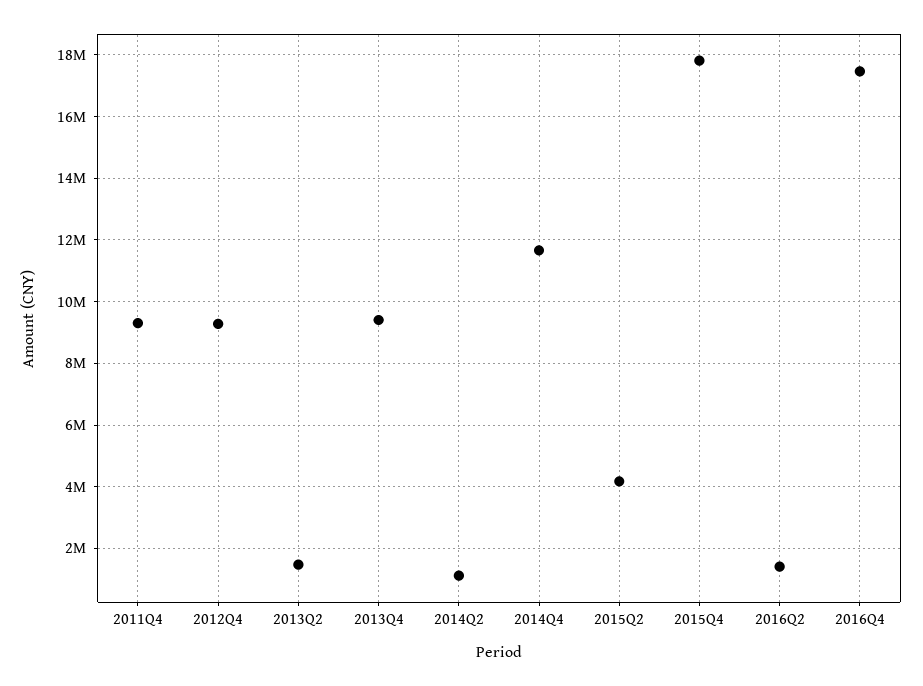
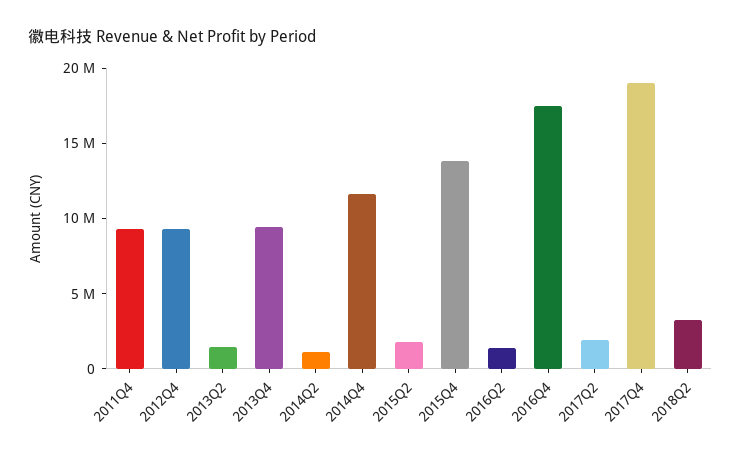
2015Q2: 4200000 -> 2000000
2015Q4: 17800000 -> 14000000
2017Q2: none -> 2000000
2017Q4: none -> 19000000
2018Q2: none -> 3000000

